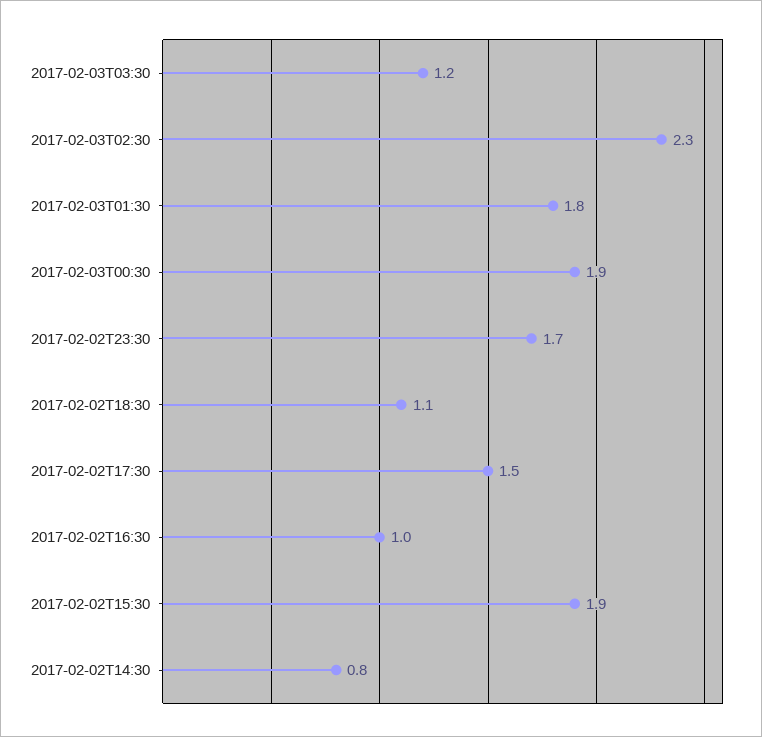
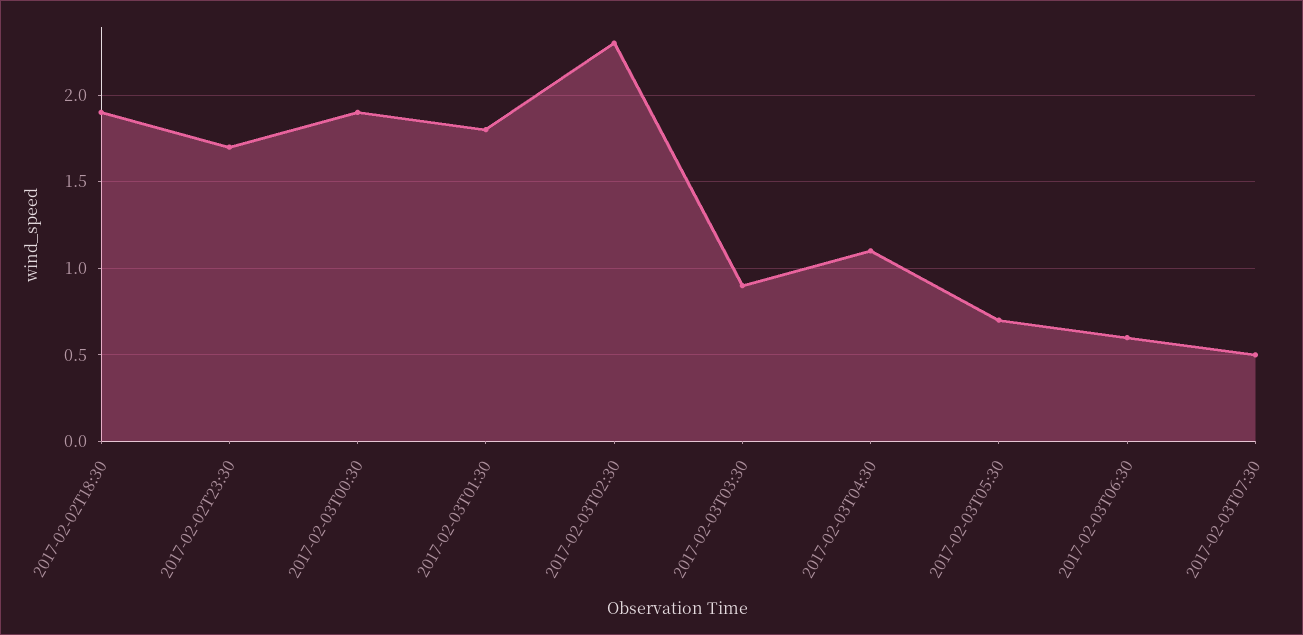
2017-02-03T03:30: 1.2 -> 0.9
2017-02-02T18:30: 1.1 -> 1.9
2017-02-02T17:30: 1.5 -> none
2017-02-02T16:30: 1 -> none
2017-02-02T15:30: 1.9 -> none
2017-02-02T14:30: 0.8 -> none
2017-02-03T04:30: none -> 1.1
2017-02-03T05:30: none -> 0.7
2017-02-03T06:30: none -> 0.6
2017-02-03T07:30: none -> 0.5

